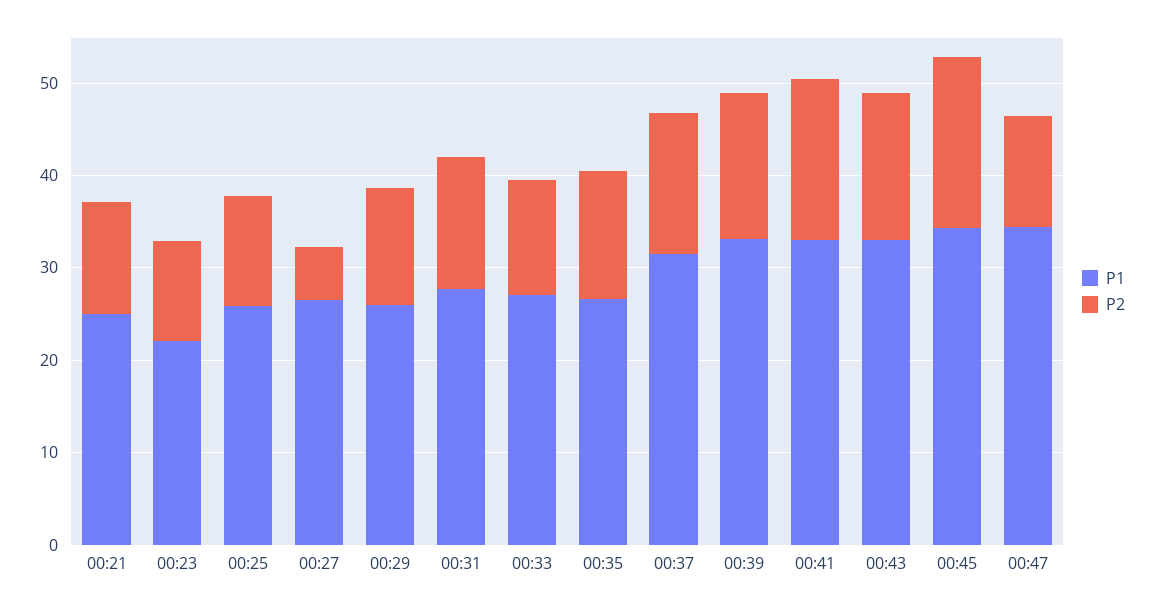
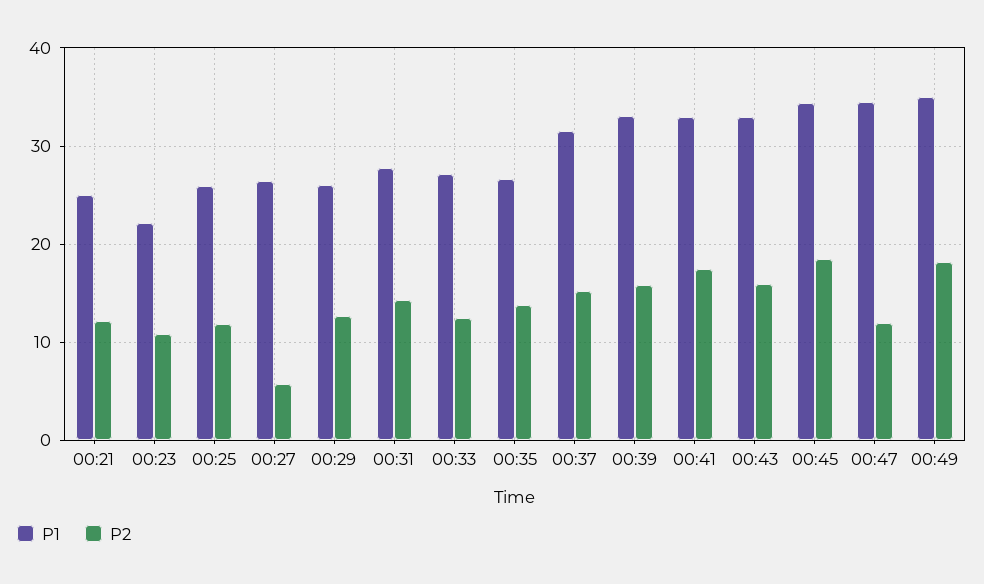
P1, 00:49: none -> 35
P2, 00:49: none -> 18

